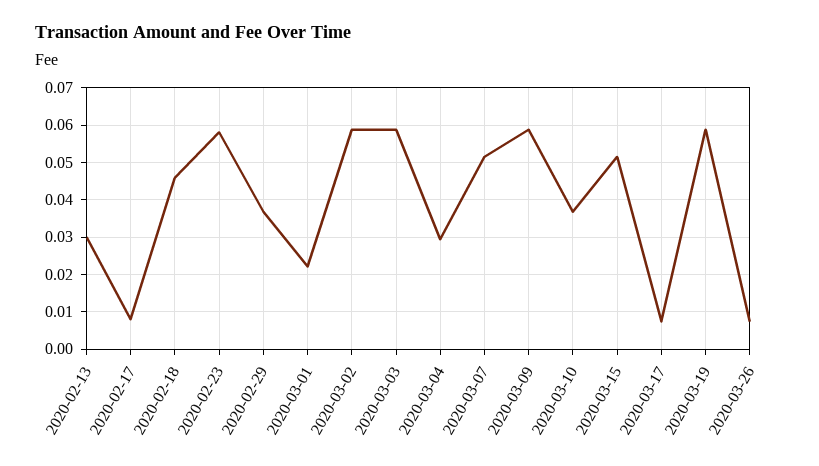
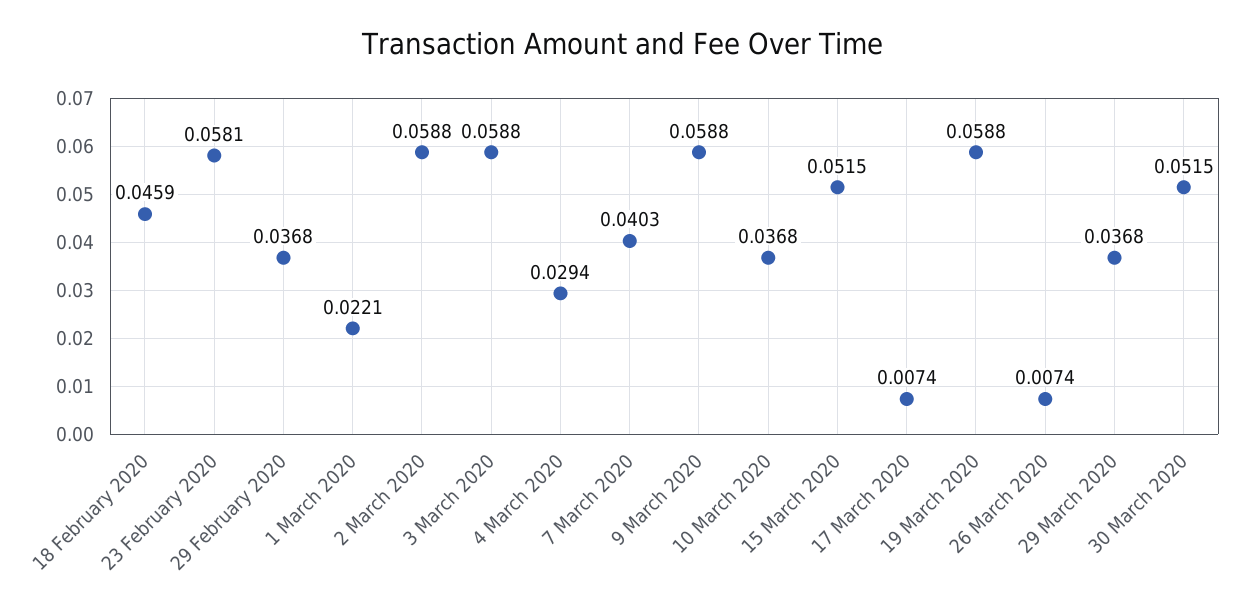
2020-02-13: 0.03 -> none
2020-02-17: 0.008 -> none
2020-03-07: 0.052 -> 0.0403
29 March 2020: none -> 0.0368
30 March 2020: none -> 0.0515

